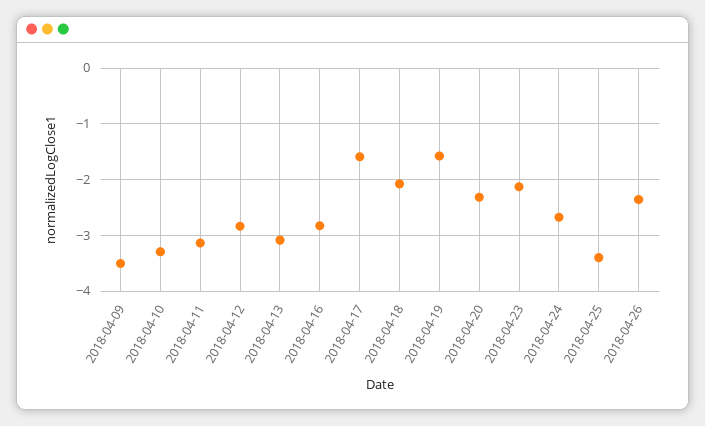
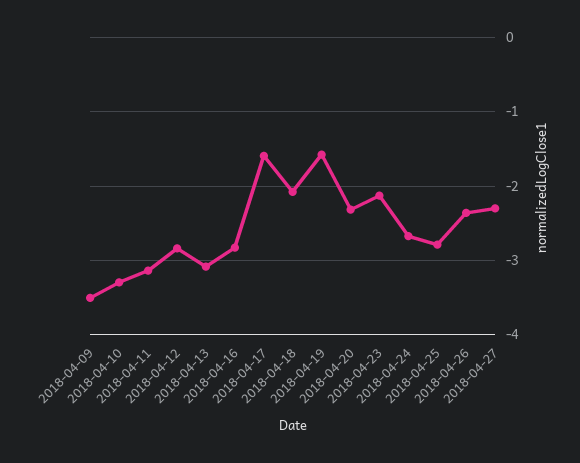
2018-04-25: -3.4 -> -2.8
2018-04-27: none -> -2.3

